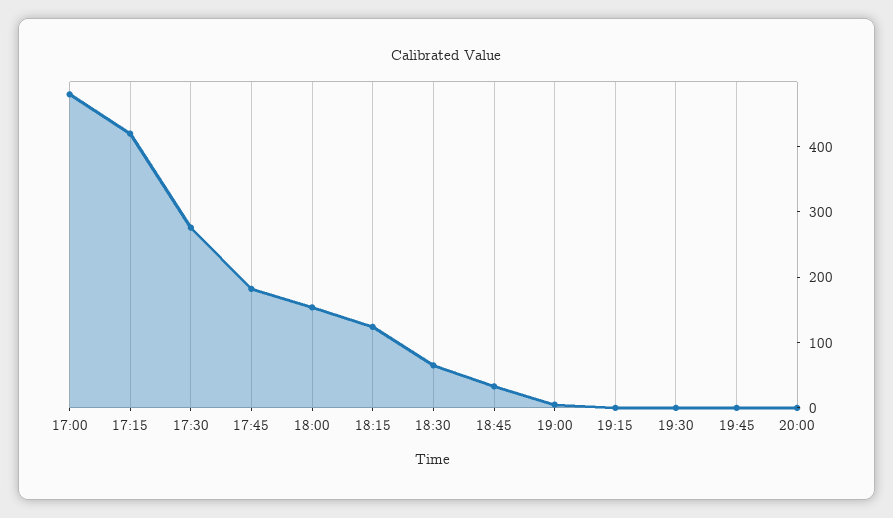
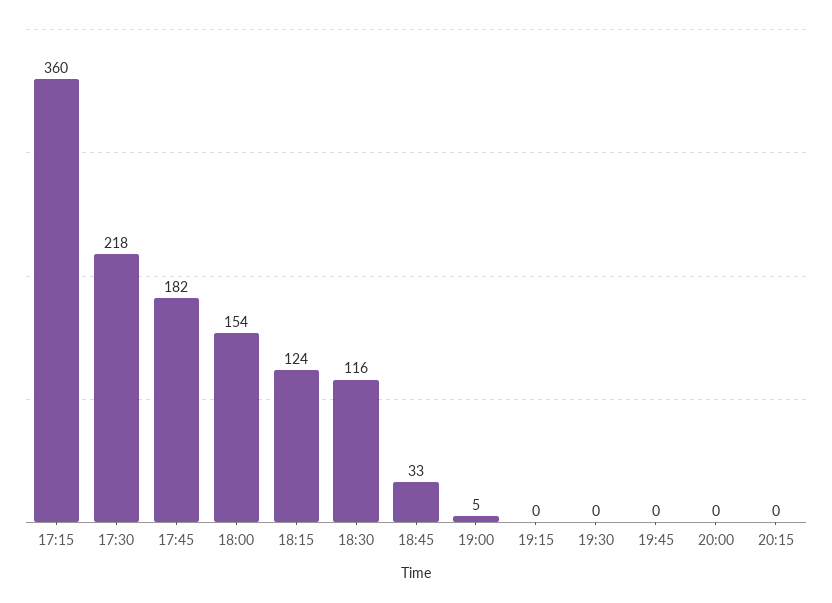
17:00: 480 -> none
17:15: 420 -> 360
17:30: 280 -> 218
18:30: 60 -> 116
20:15: none -> 0

